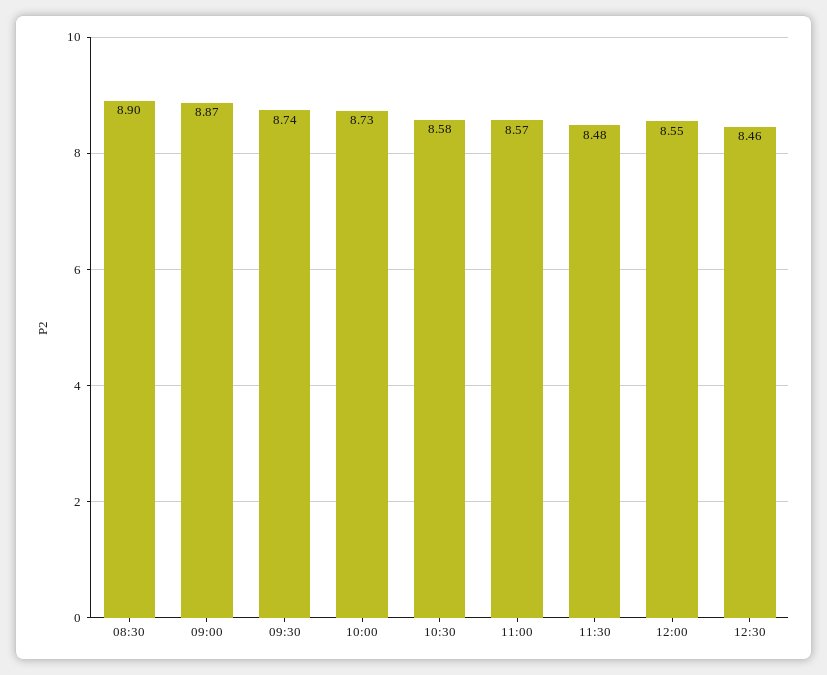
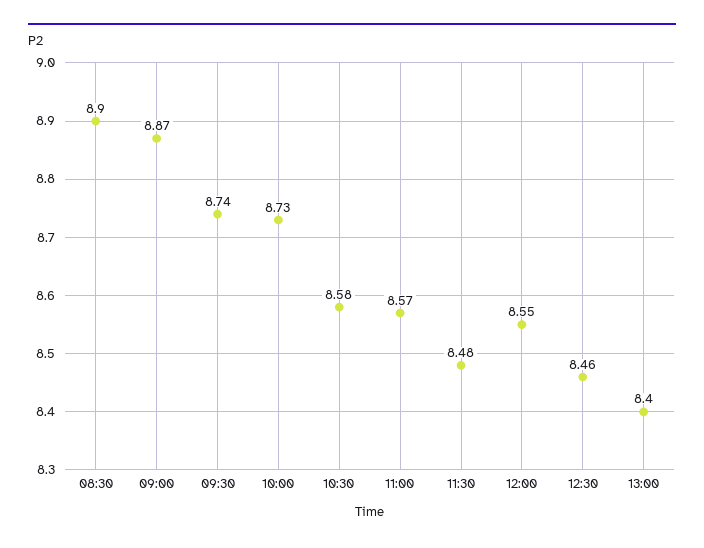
13:00: none -> 8.4

